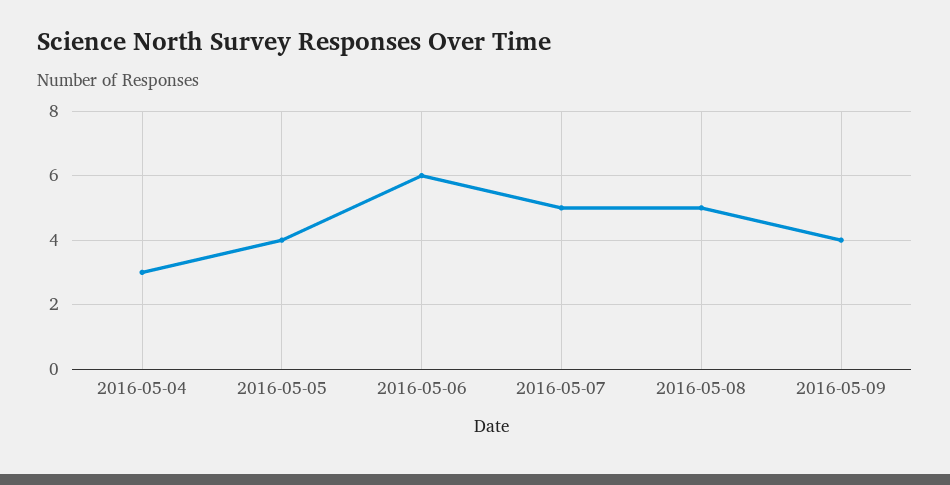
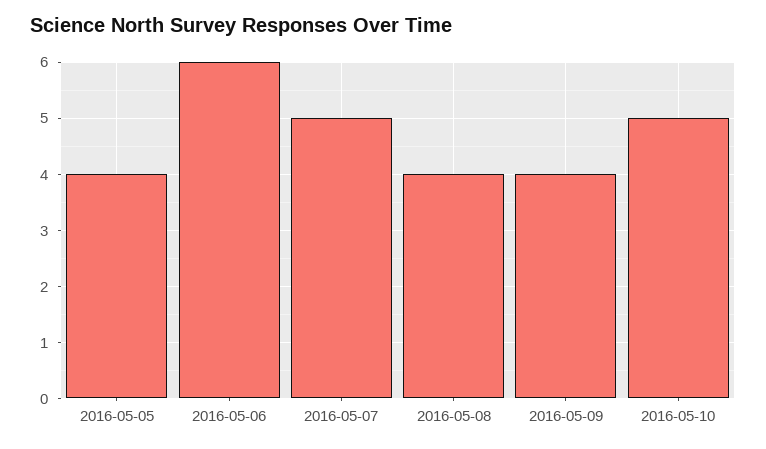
2016-05-04: 3 -> none
2016-05-08: 5 -> 4
2016-05-10: none -> 5

